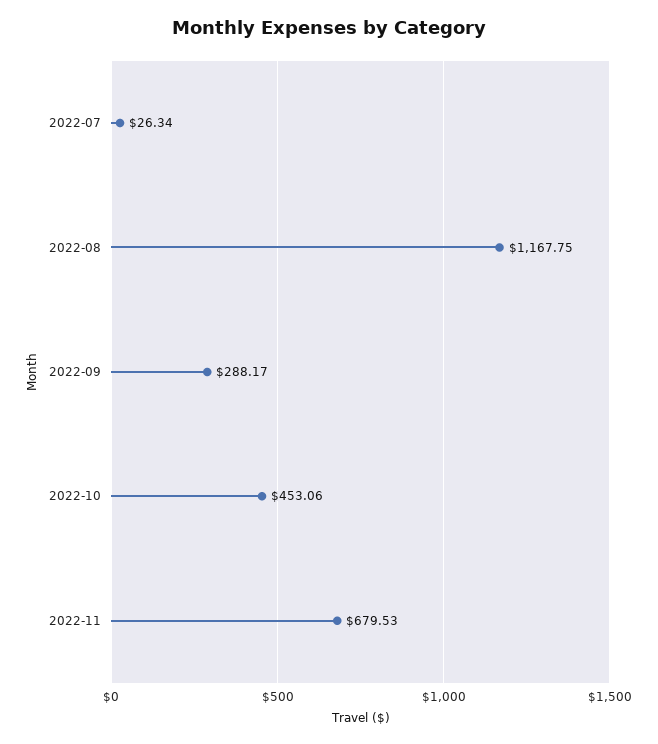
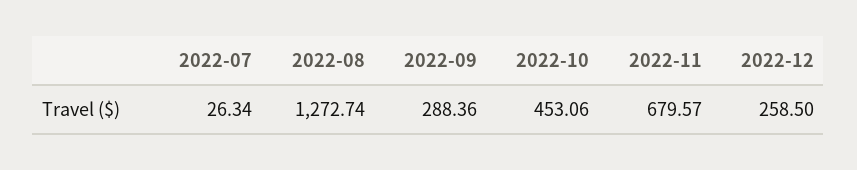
2022-08: 1167.75 -> 1272.74
2022-09: 288.17 -> 288.36
2022-11: 679.53 -> 679.57
2022-12: none -> 258.5

